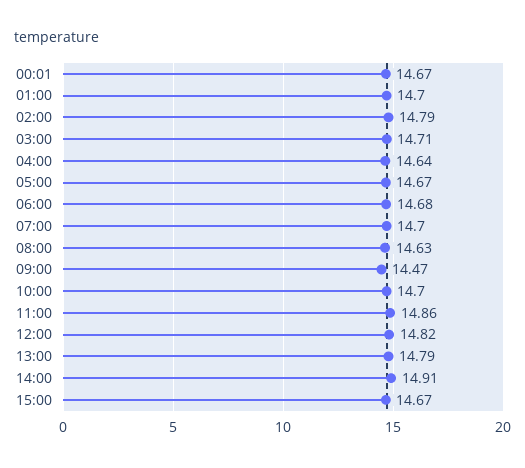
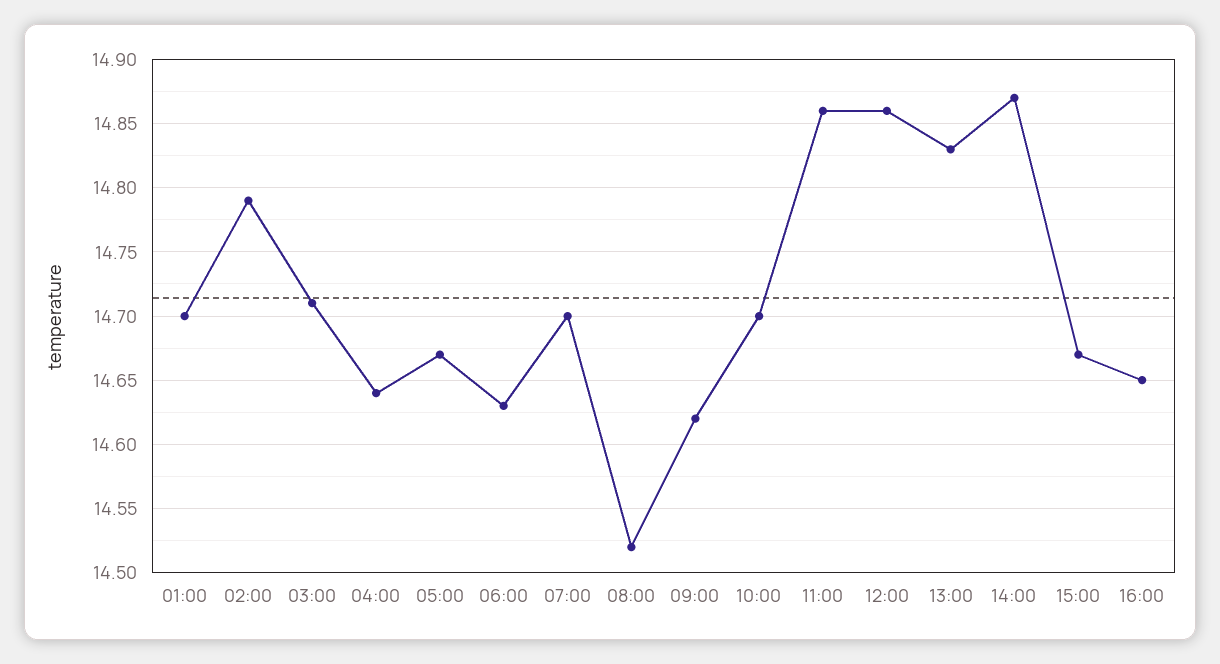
00:01: 14.67 -> none
06:00: 14.68 -> 14.63
08:00: 14.63 -> 14.52
09:00: 14.47 -> 14.62
12:00: 14.82 -> 14.86
13:00: 14.79 -> 14.83
14:00: 14.91 -> 14.87
16:00: none -> 14.65

